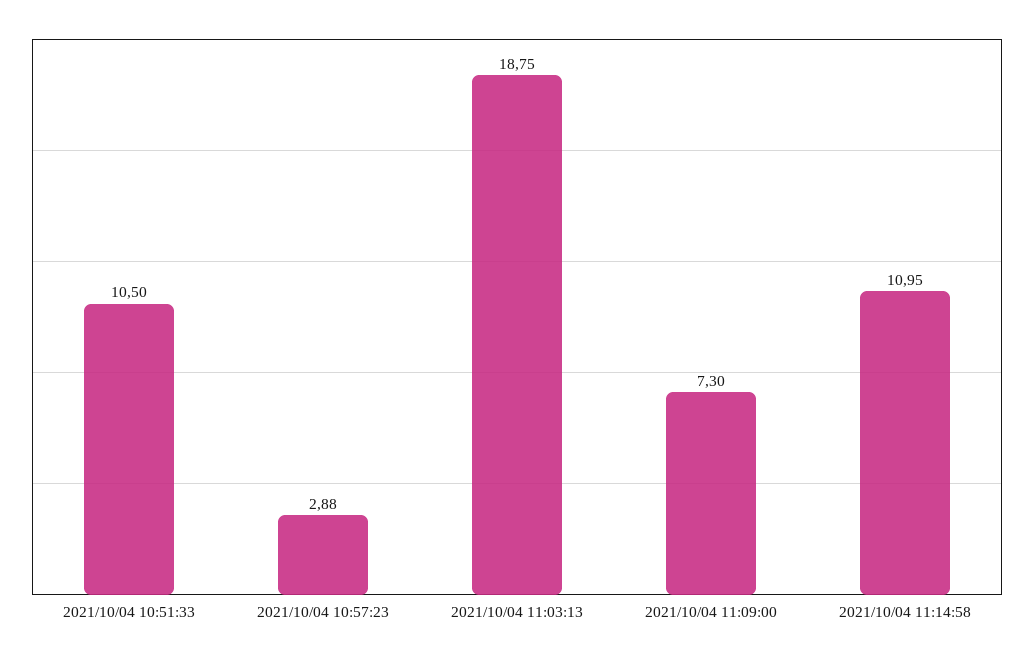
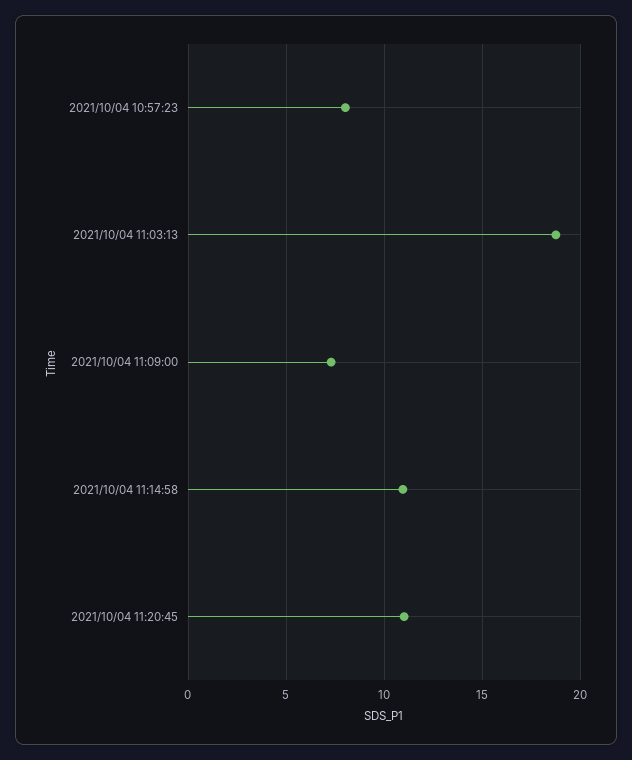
2021/10/04 10:51:33: 10.5 -> none
2021/10/04 10:57:23: 2.88 -> 8
2021/10/04 11:20:45: none -> 11

